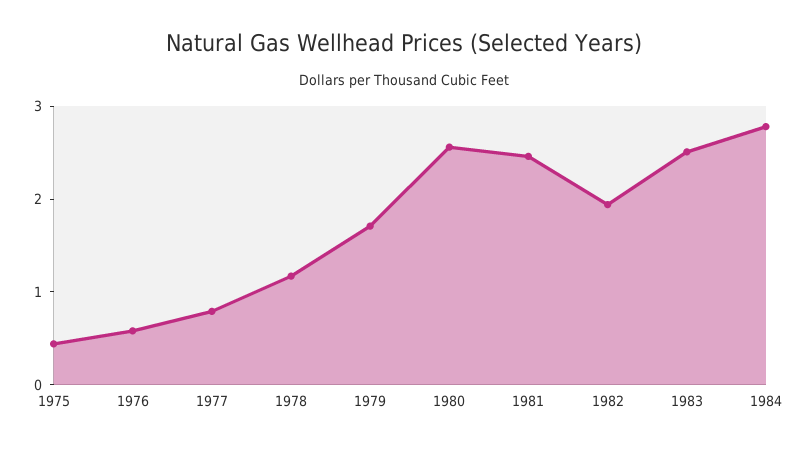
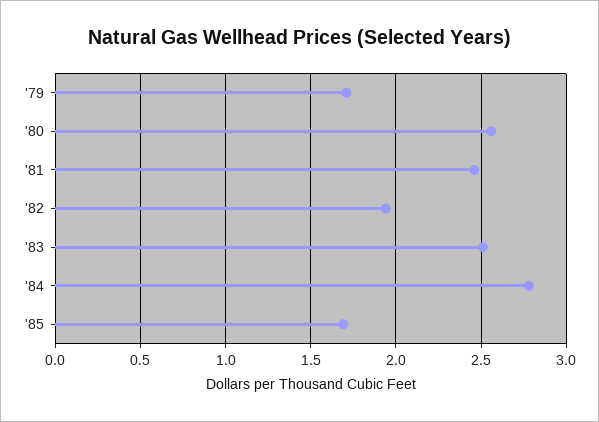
1975: 0.4 -> none
1976: 0.6 -> none
1977: 0.8 -> none
1978: 1.2 -> none
'85: none -> 1.7

